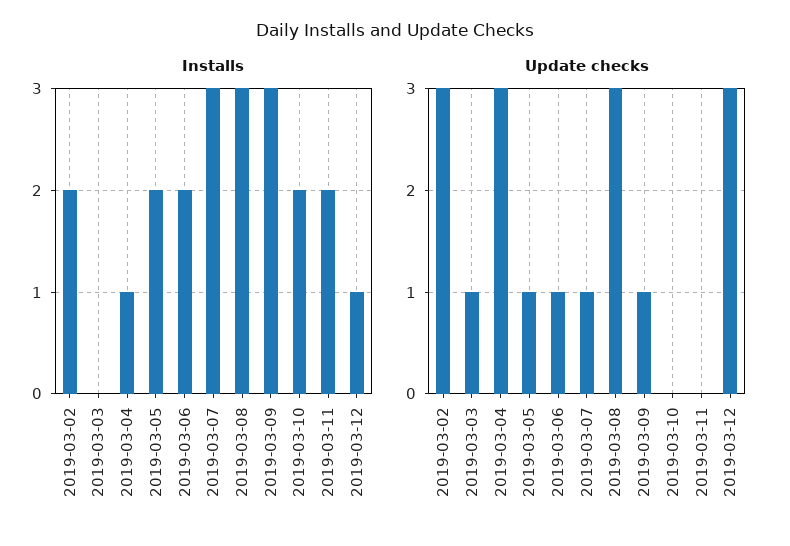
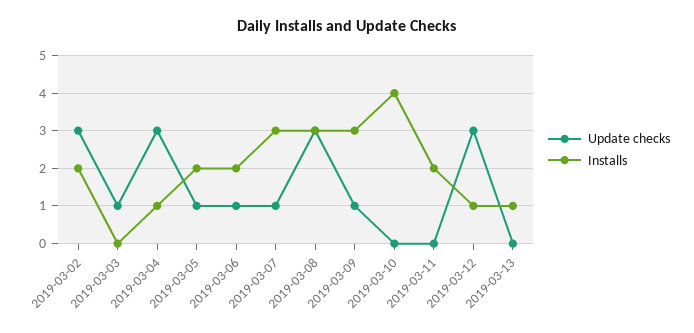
Installs, 2019-03-10: 2 -> 4
Update checks, 2019-03-13: none -> 0
Installs, 2019-03-13: none -> 1

